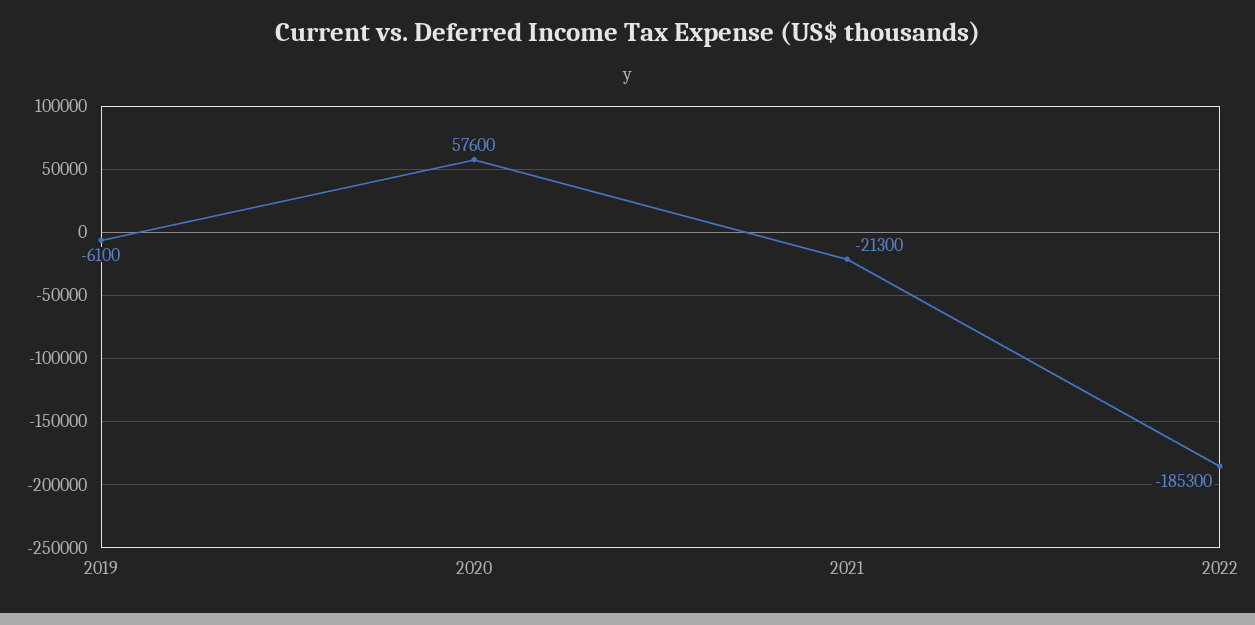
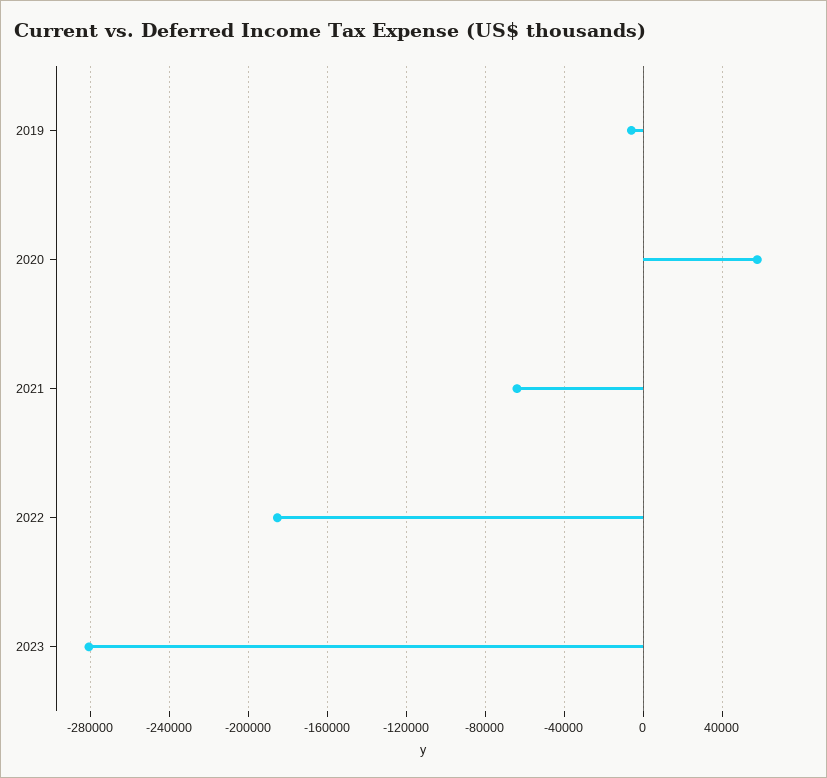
2021: -21300 -> -65000
2023: none -> -280000

